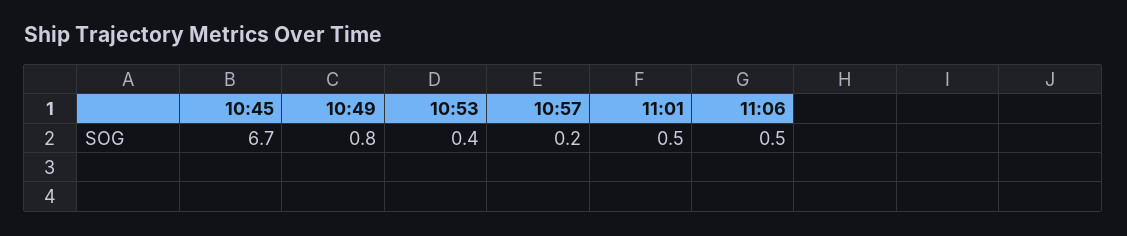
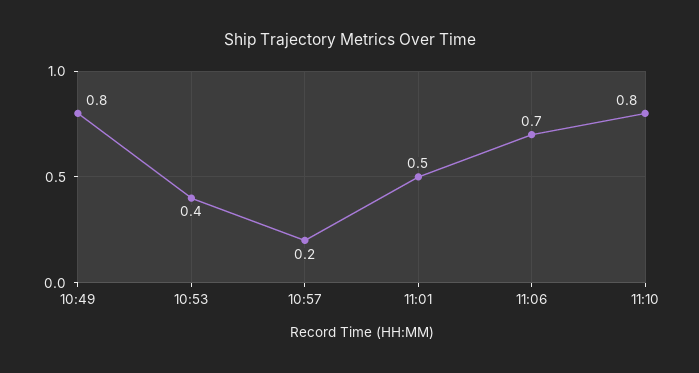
10:45: 6.7 -> none
11:06: 0.5 -> 0.7
11:10: none -> 0.8

